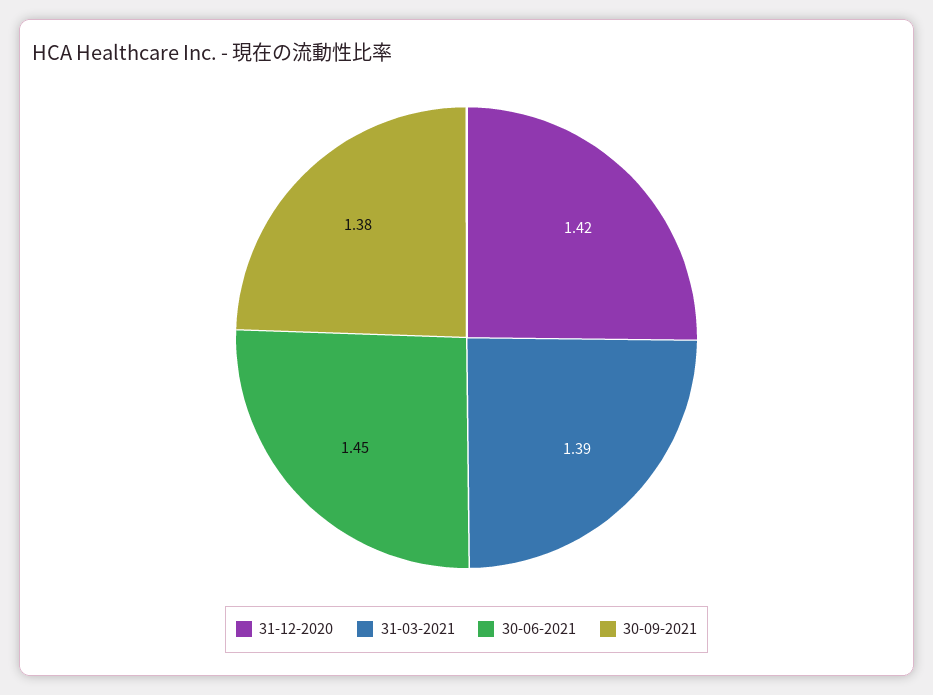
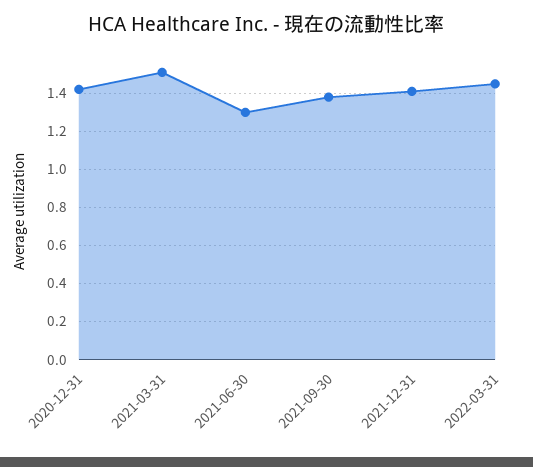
31-03-2021: 1.39 -> 1.5
30-06-2021: 1.45 -> 1.3
2021-12-31: none -> 1.4
2022-03-31: none -> 1.45

